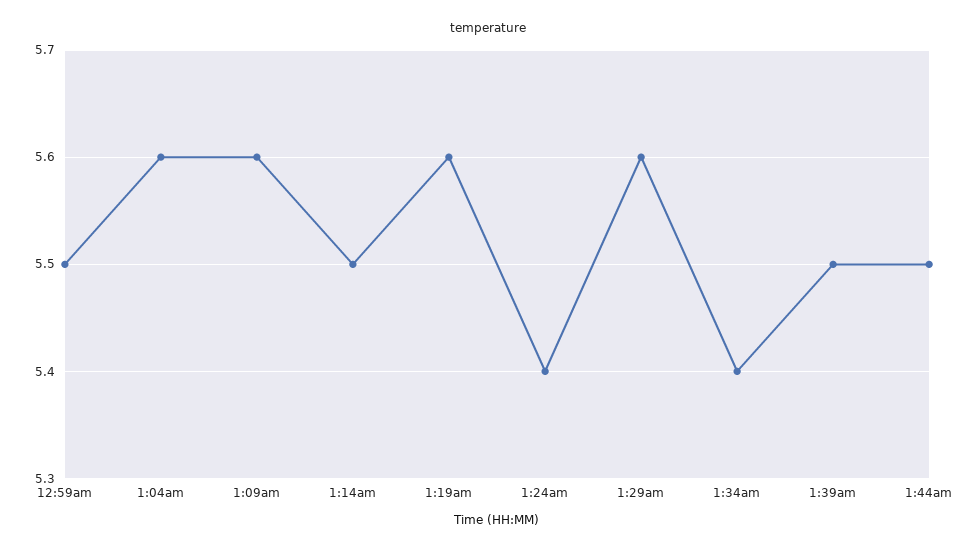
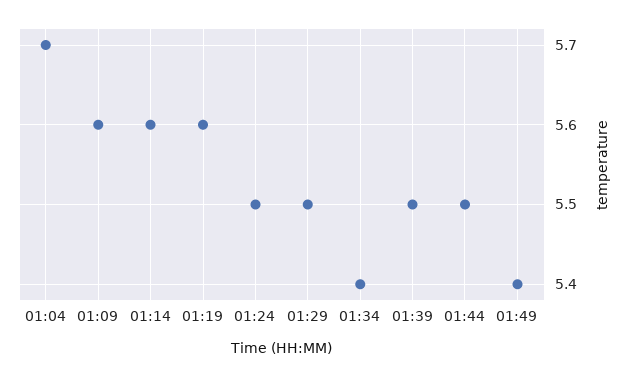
12:59am: 5.5 -> none
1:04am: 5.6 -> 5.7
1:14am: 5.5 -> 5.6
1:24am: 5.4 -> 5.5
1:29am: 5.6 -> 5.5
01:49: none -> 5.4

